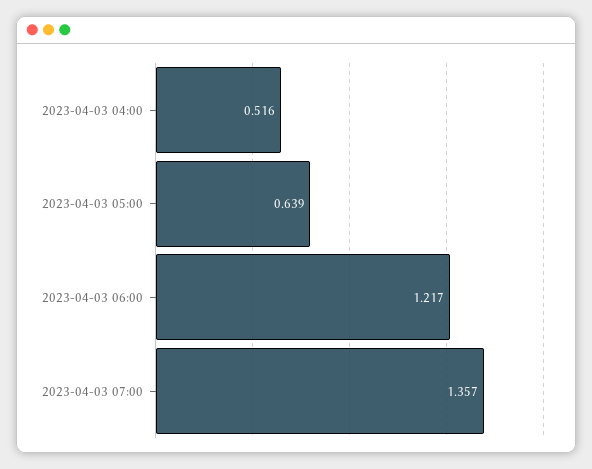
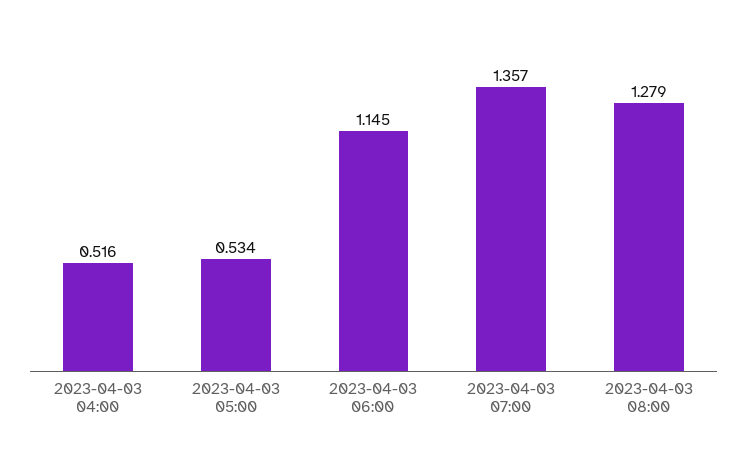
2023-04-03 05:00: 0.639 -> 0.534
2023-04-03 06:00: 1.217 -> 1.145
2023-04-03 08:00: none -> 1.279

